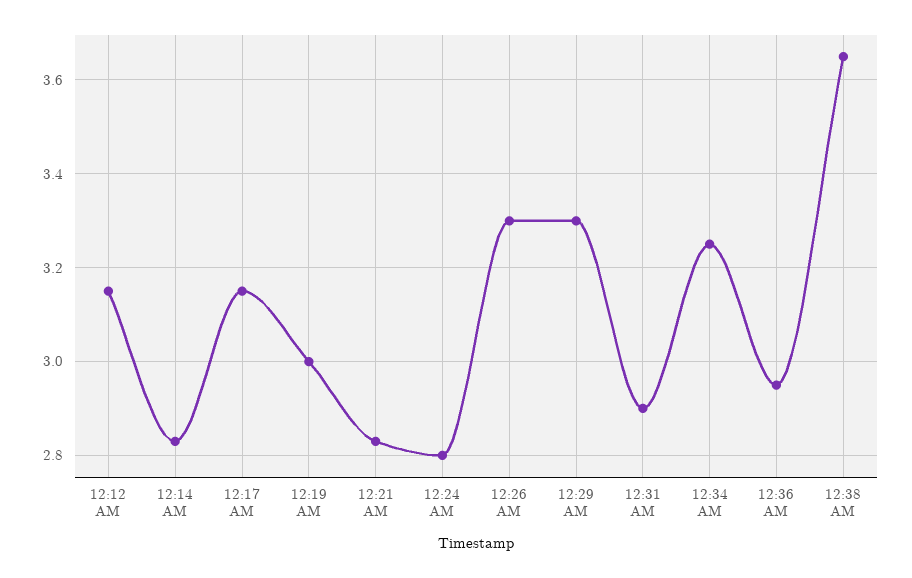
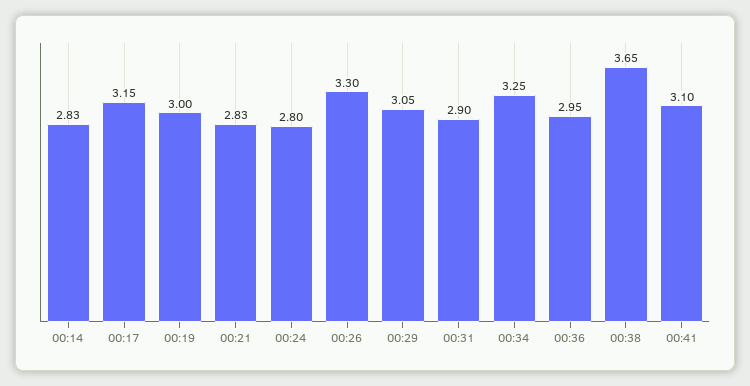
12:12 AM: 3.15 -> none
12:29 AM: 3.3 -> 3.05
00:41: none -> 3.1

